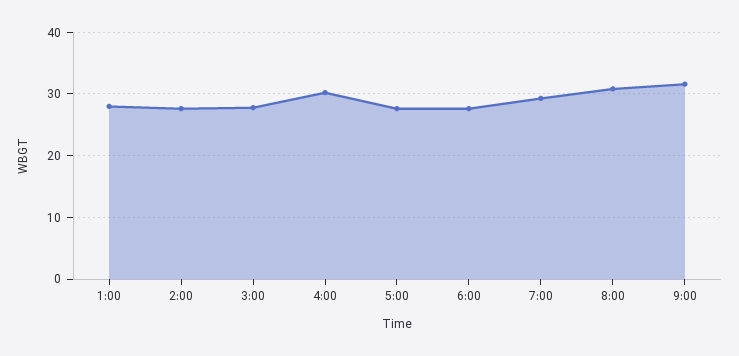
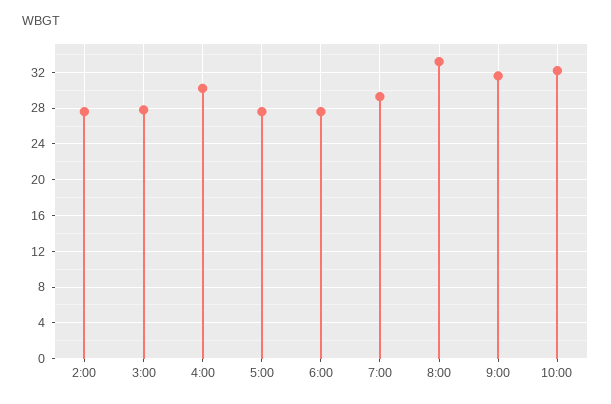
1:00: 28 -> none
8:00: 31 -> 33
10:00: none -> 32

